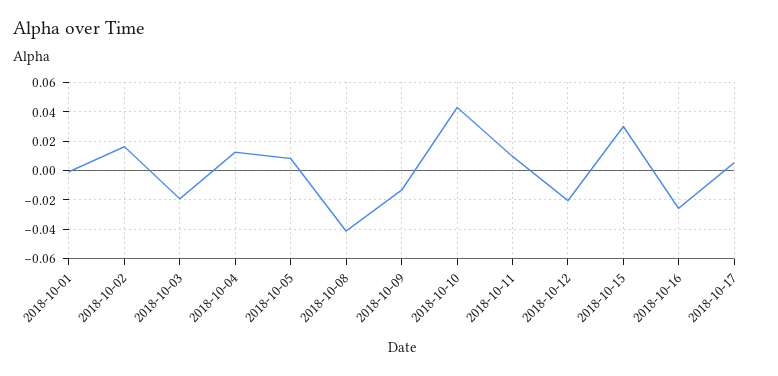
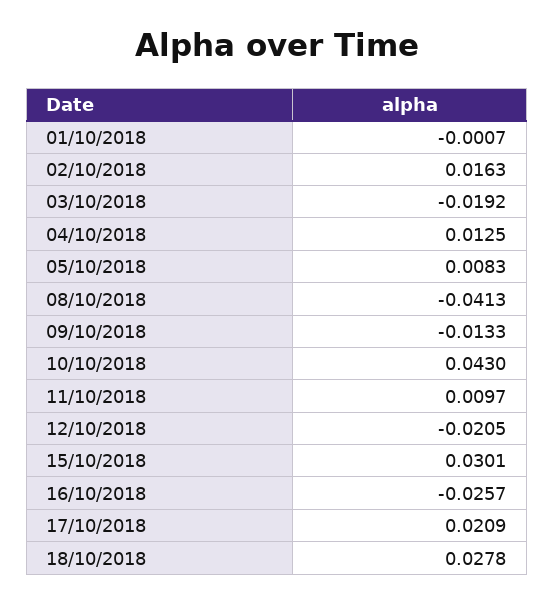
2018-10-17: 0.005 -> 0.0209
18/10/2018: none -> 0.0278

